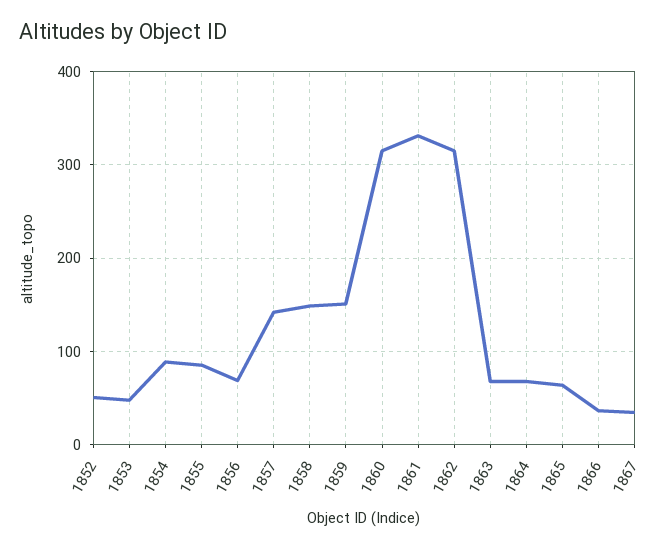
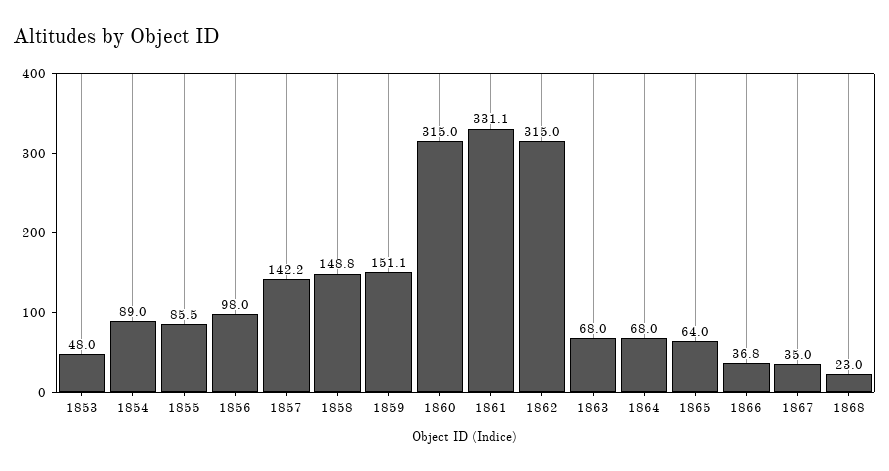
1852: 50 -> none
1856: 70 -> 98
1868: none -> 23

